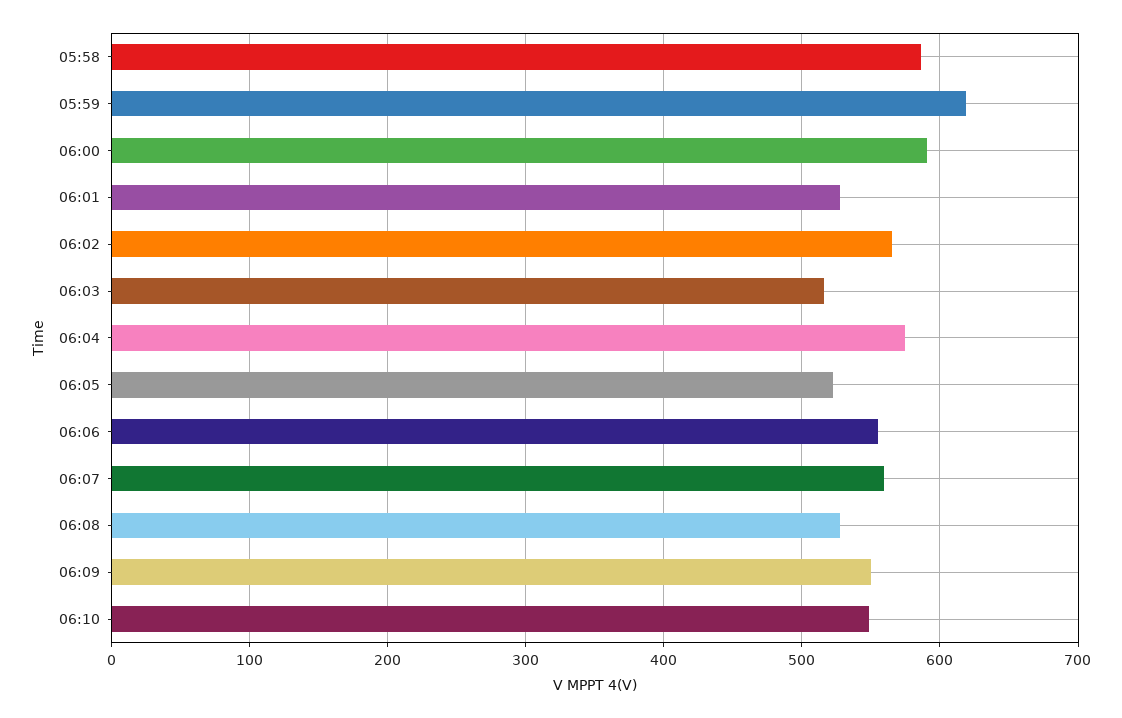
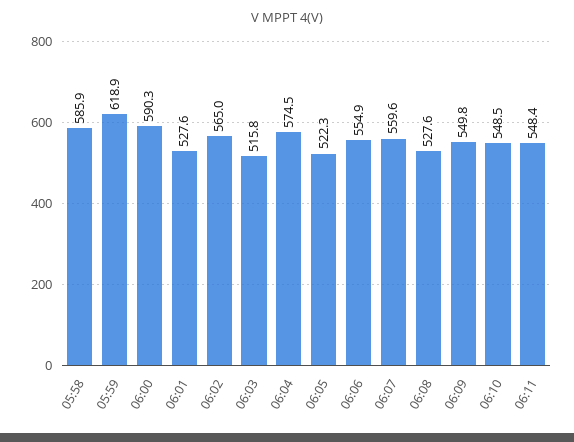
06:11: none -> 548.4

